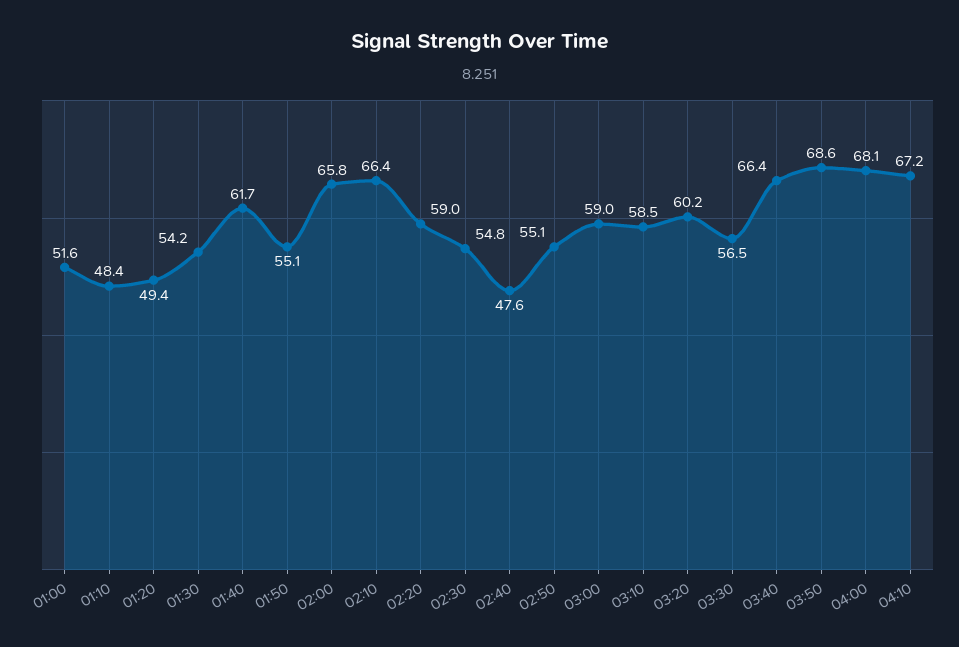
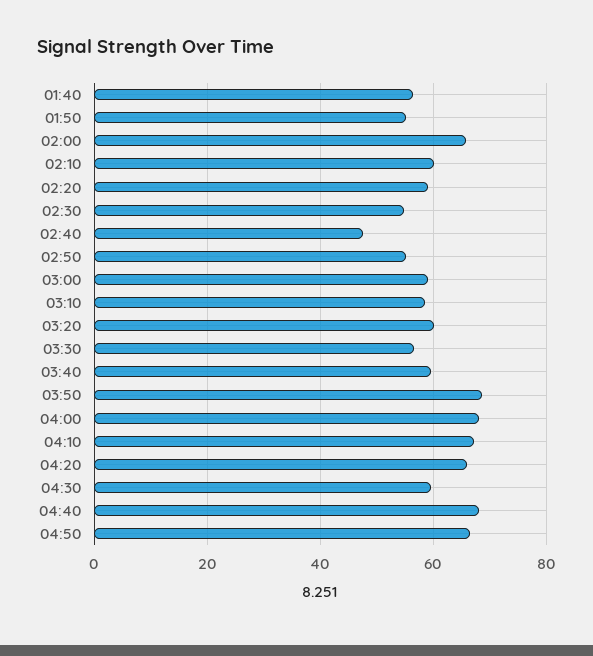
01:00: 51.6 -> none
01:10: 48.4 -> none
01:20: 49.4 -> none
01:30: 54.2 -> none
01:40: 61.7 -> 56
02:10: 66.4 -> 60
03:40: 66.4 -> 60
04:20: none -> 66
04:30: none -> 60
04:40: none -> 68
04:50: none -> 66

